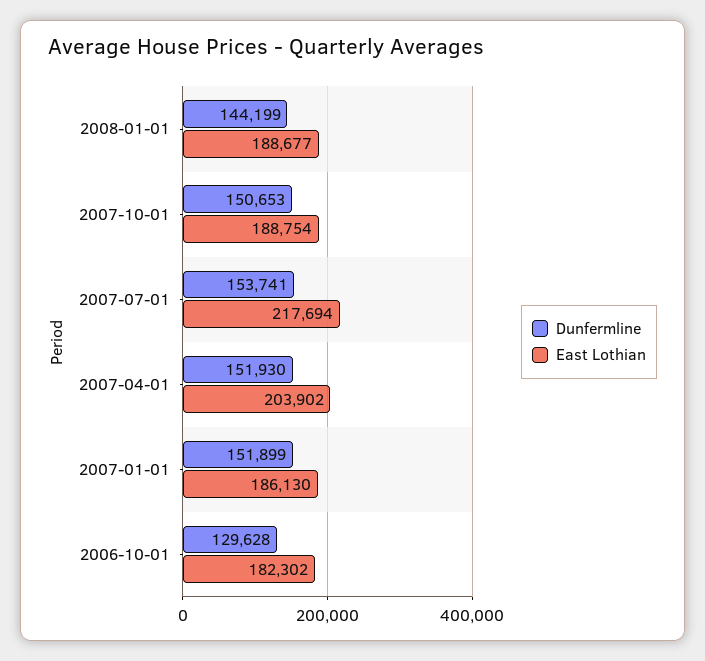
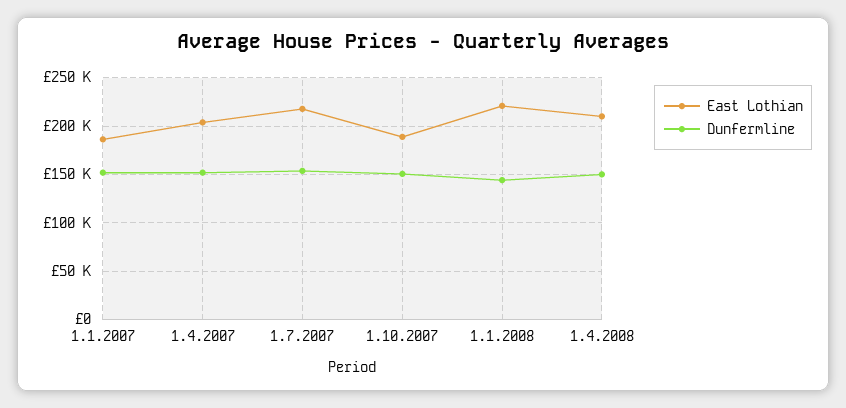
East Lothian, 2008-01-01: 188677 -> 220000
Dunfermline, 2006-10-01: 129628 -> none
East Lothian, 2006-10-01: 182302 -> none
East Lothian, 1.4.2008: none -> 210000
Dunfermline, 1.4.2008: none -> 150000

